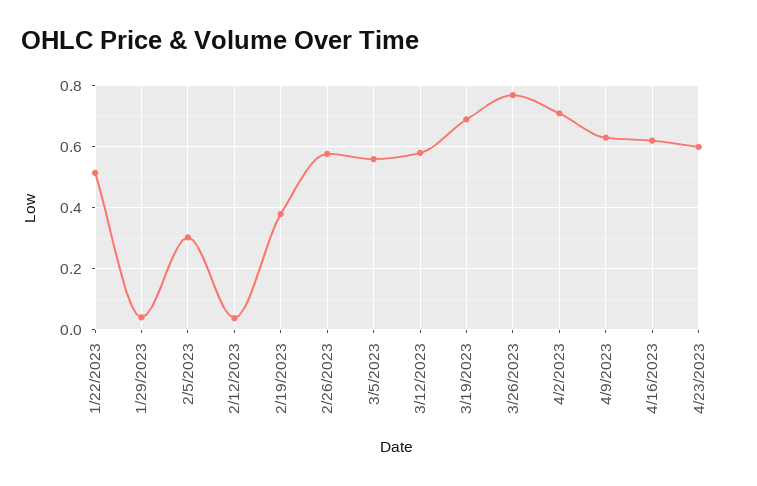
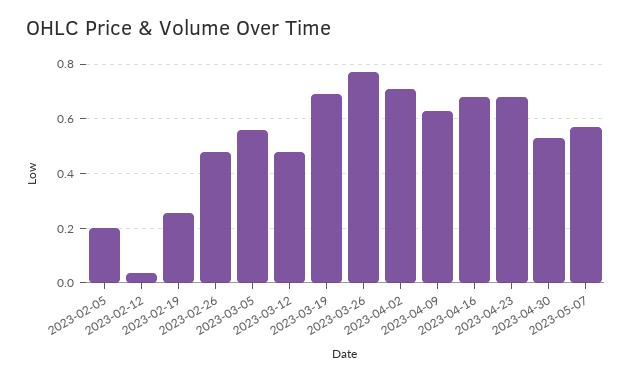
1/22/2023: 0.52 -> none
1/29/2023: 0.04 -> none
2/5/2023: 0.3 -> 0.2
2/19/2023: 0.38 -> 0.25
2/26/2023: 0.58 -> 0.475
3/12/2023: 0.58 -> 0.475
4/16/2023: 0.62 -> 0.675
4/23/2023: 0.6 -> 0.675
2023-04-30: none -> 0.525
2023-05-07: none -> 0.575

